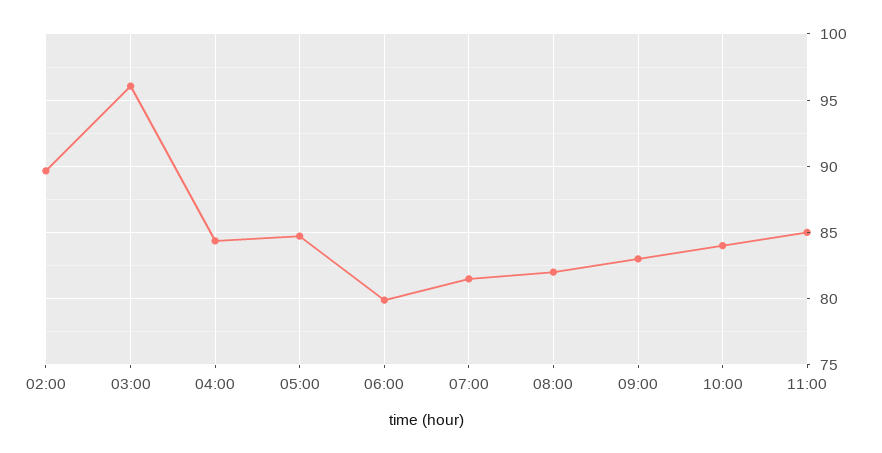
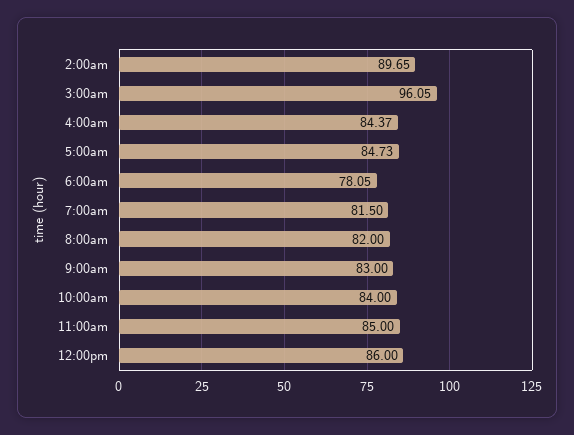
06:00: 80 -> 78.05
12:00pm: none -> 86

